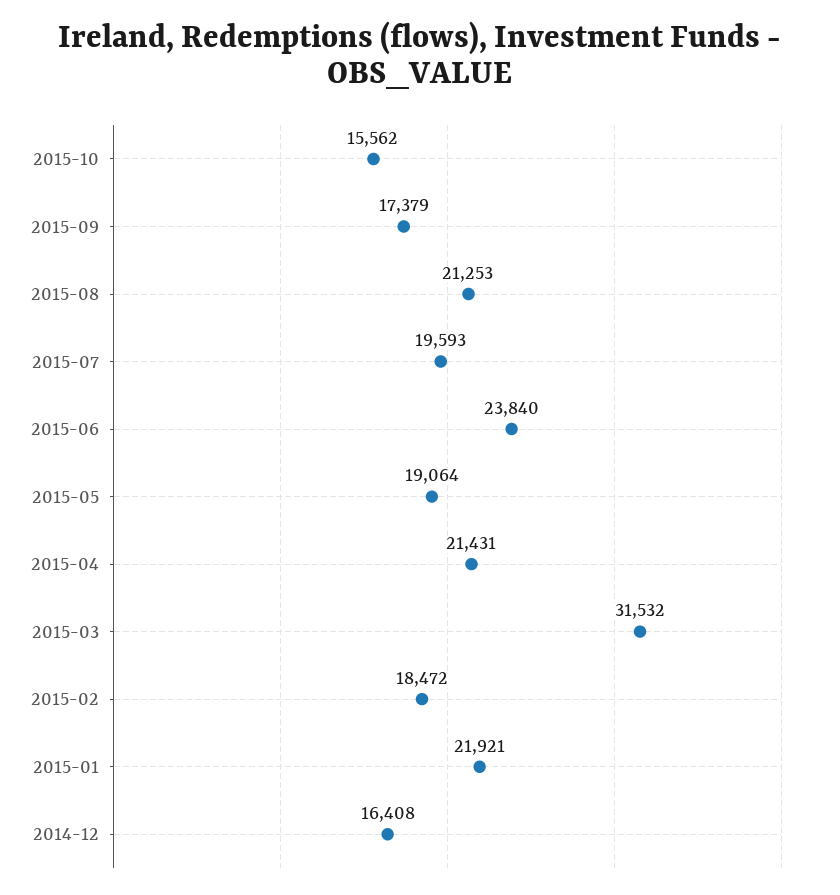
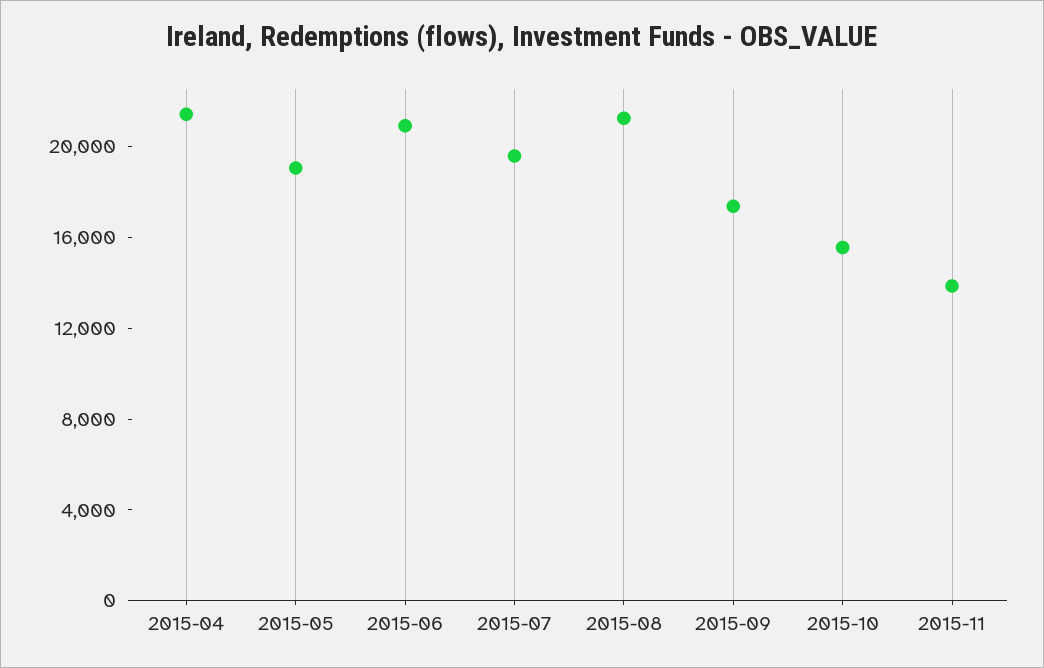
2015-06: 23840 -> 21000
2015-03: 31532 -> none
2015-02: 18472 -> none
2015-01: 21921 -> none
2014-12: 16408 -> none
2015-11: none -> 14000

